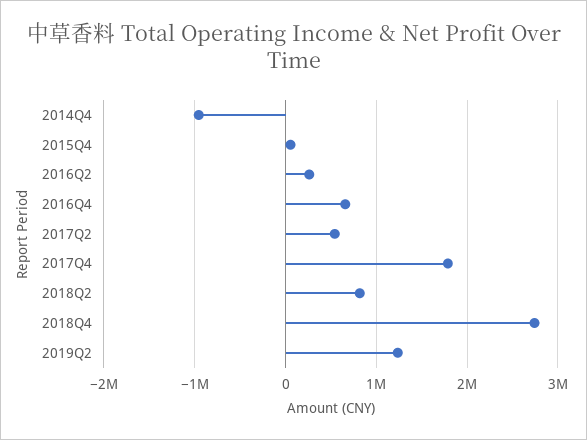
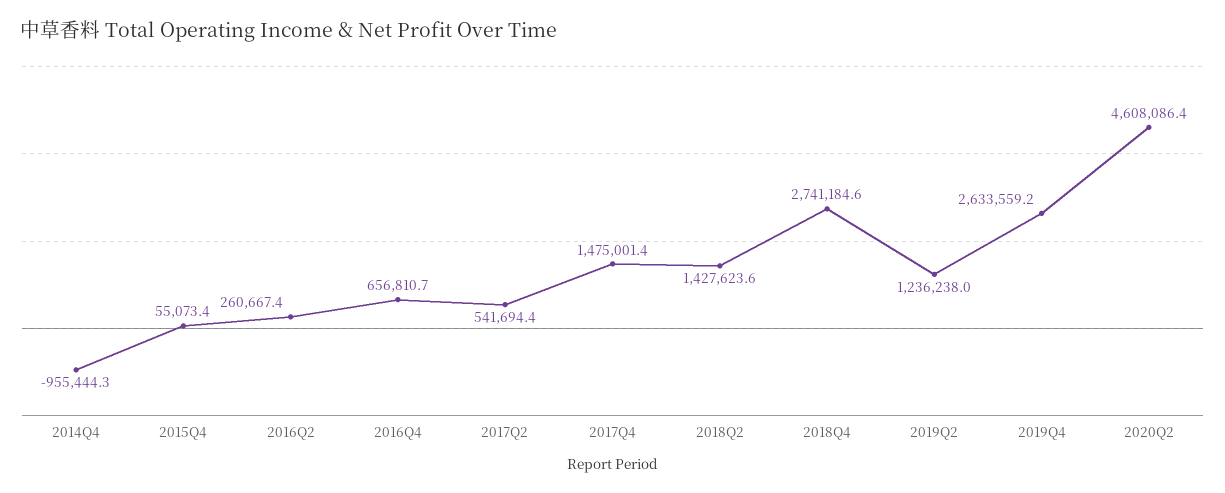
2017Q4: 1800000 -> 1475001.4
2018Q2: 800000 -> 1427623.6
2019Q4: none -> 2633559.2
2020Q2: none -> 4608086.4

